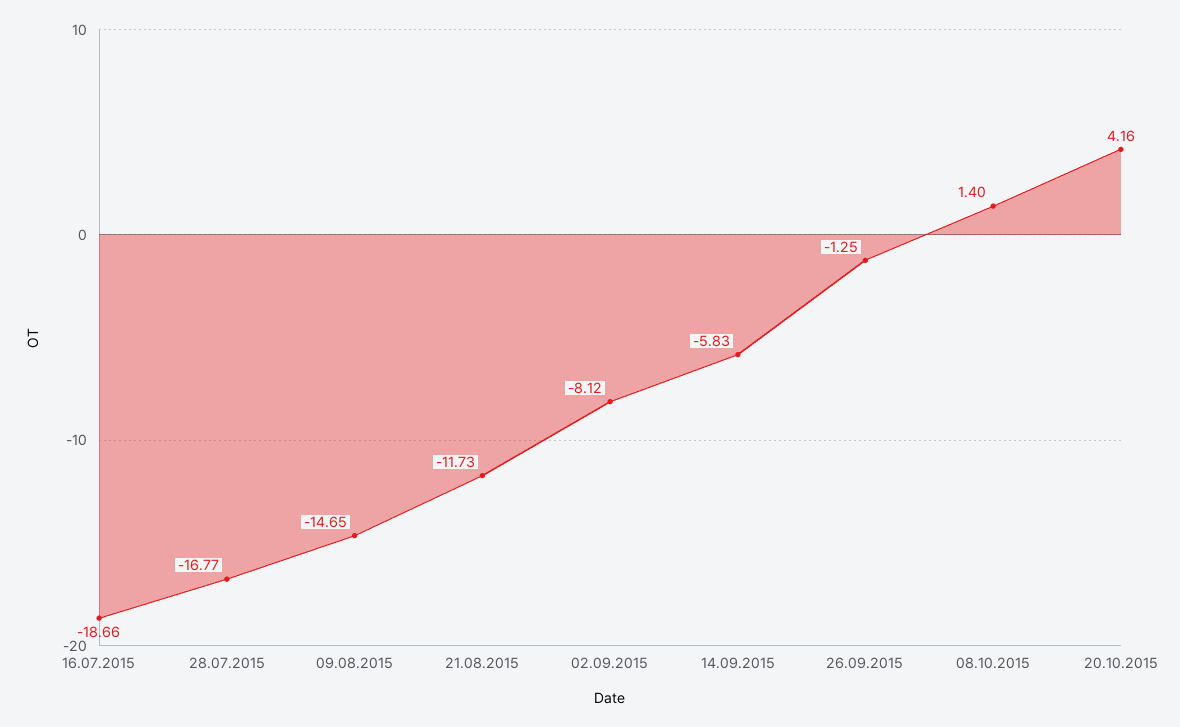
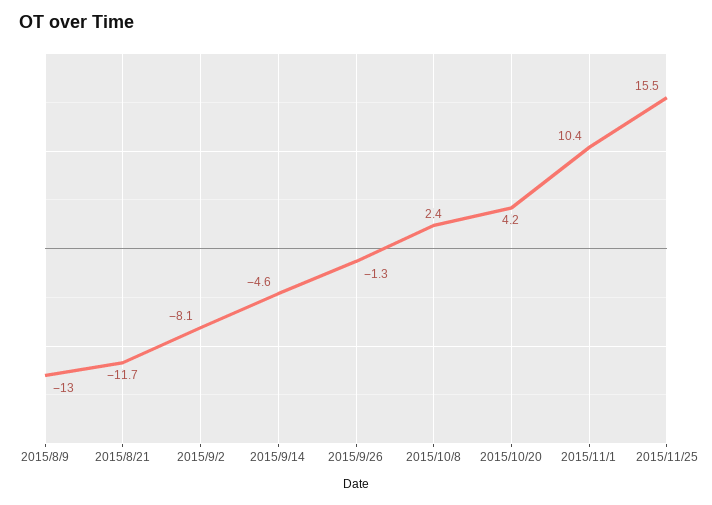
16.07.2015: -18.66 -> none
28.07.2015: -16.77 -> none
09.08.2015: -14.65 -> -13
14.09.2015: -5.83 -> -4.6
08.10.2015: 1.4 -> 2.4
2015/11/1: none -> 10.4
2015/11/25: none -> 15.5

